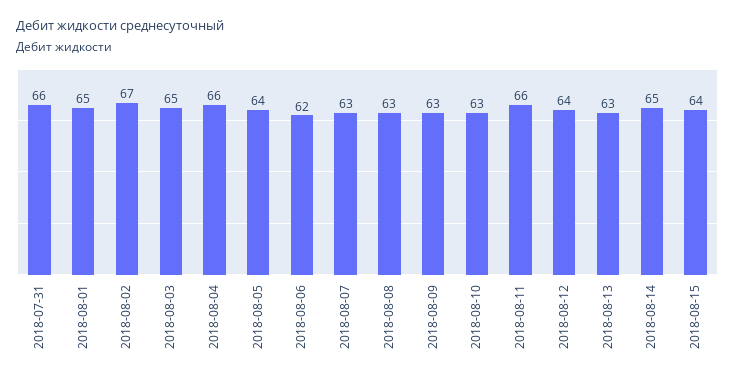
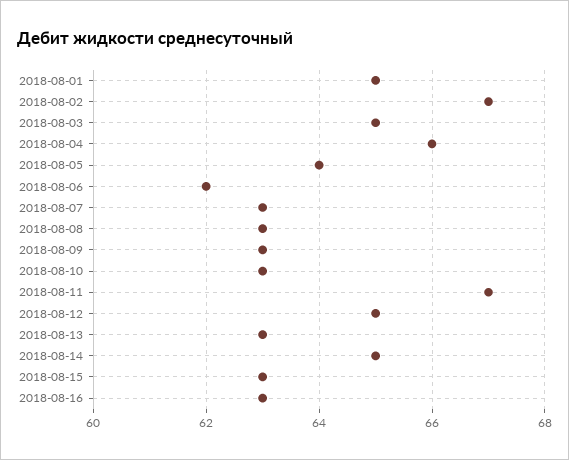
2018-07-31: 66 -> none
2018-08-11: 66 -> 67
2018-08-12: 64 -> 65
2018-08-15: 64 -> 63
2018-08-16: none -> 63

